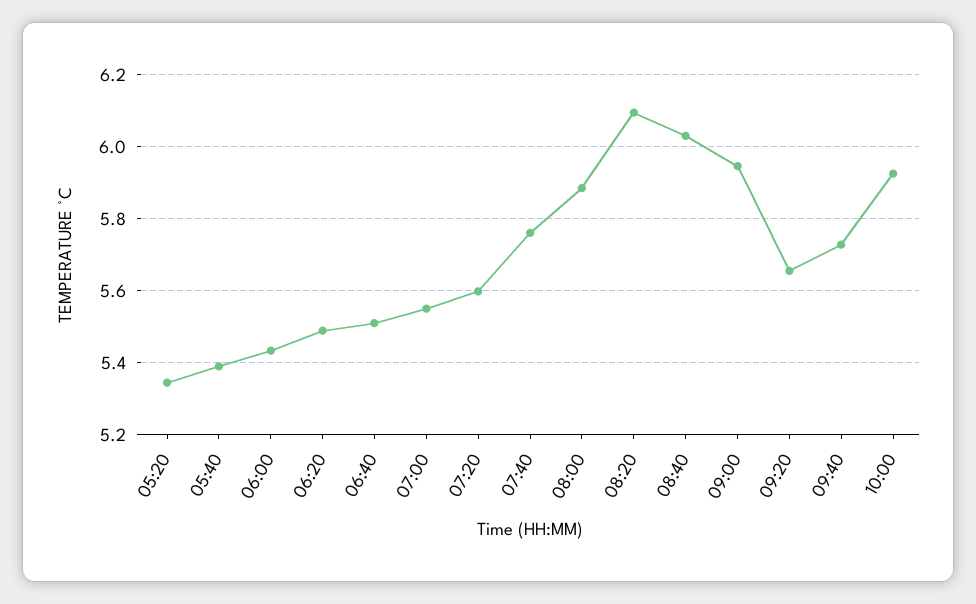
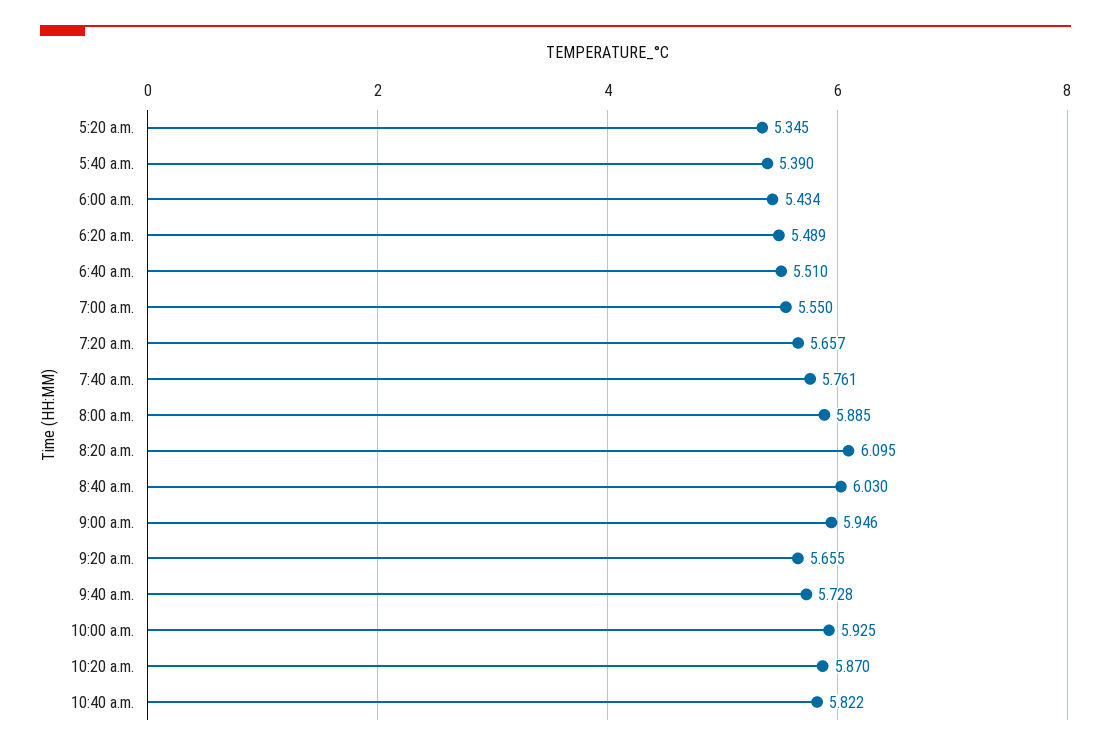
07:20: 5.6 -> 5.657
10:20 a.m.: none -> 5.87
10:40 a.m.: none -> 5.822

